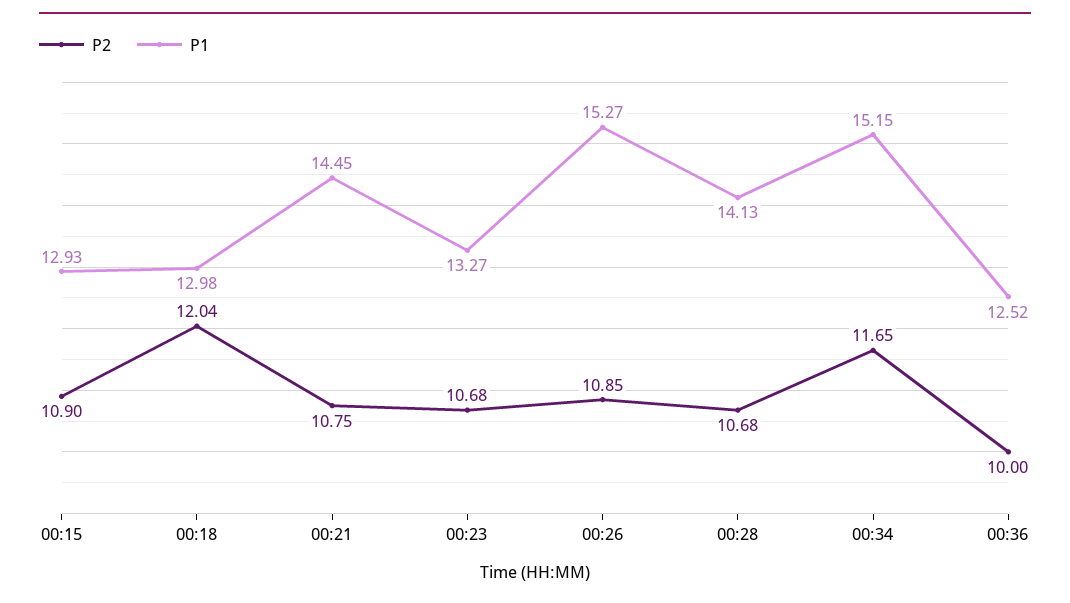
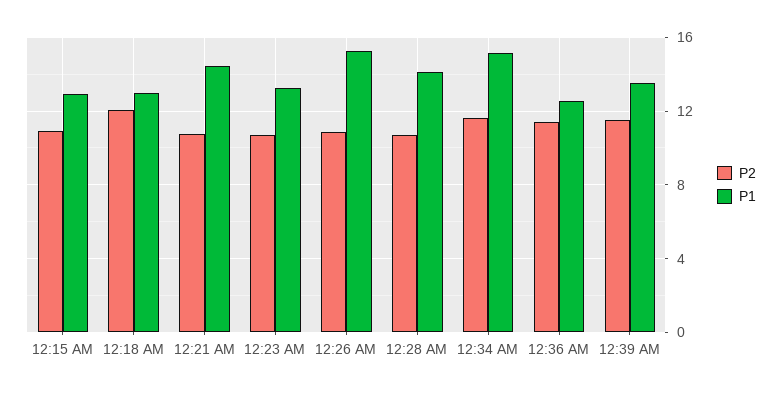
P2, 00:36: 10 -> 11.5
P2, 12:39 AM: none -> 11.5
P1, 12:39 AM: none -> 13.5

